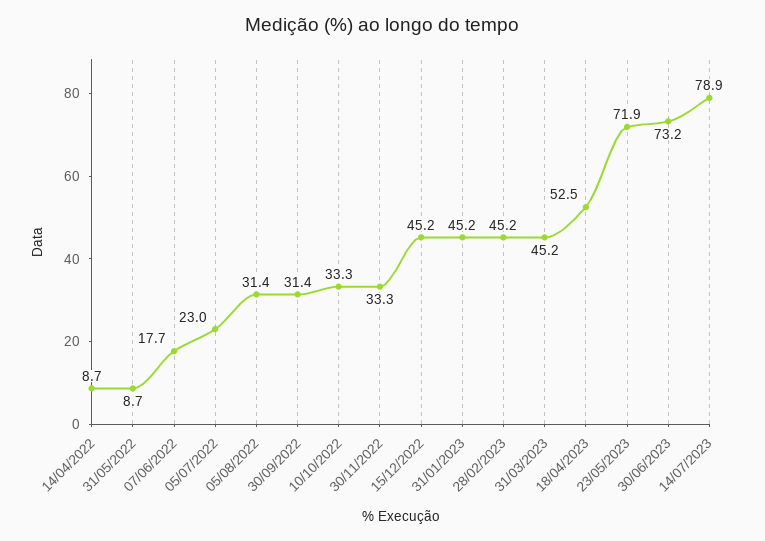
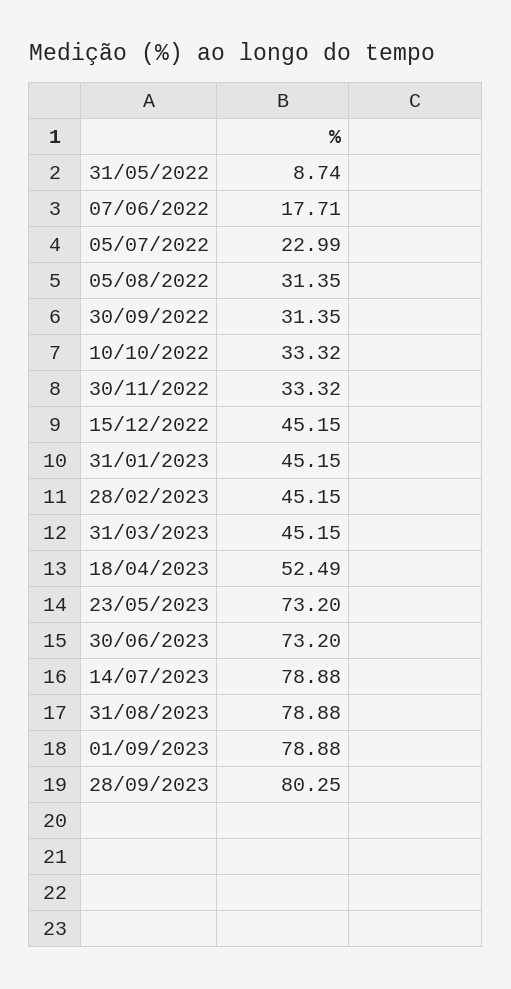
14/04/2022: 8.7 -> none
23/05/2023: 71.9 -> 73.2
31/08/2023: none -> 78.88
01/09/2023: none -> 78.88
28/09/2023: none -> 80.25

